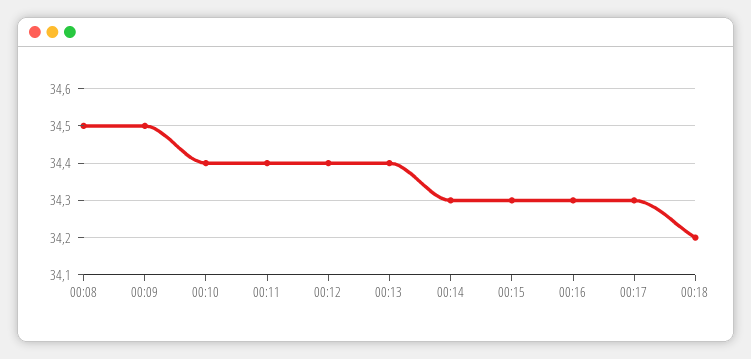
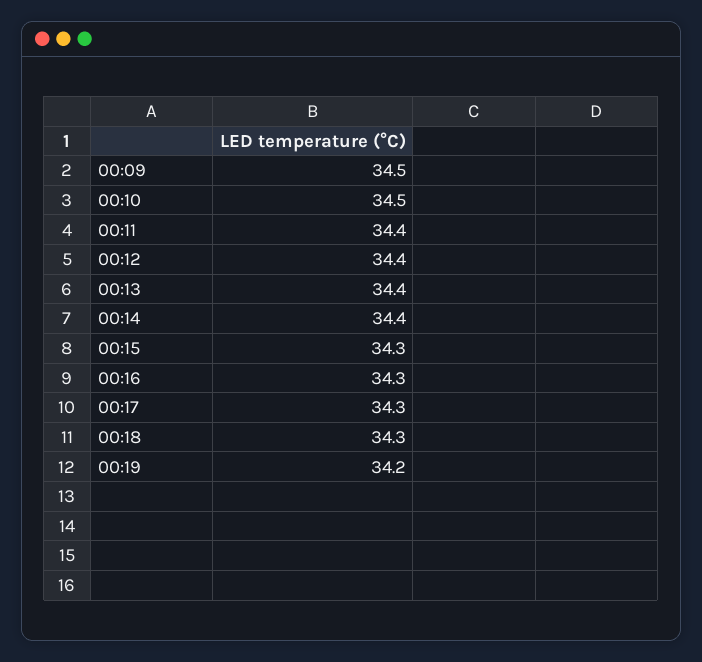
00:08: 34.5 -> none
00:10: 34.4 -> 34.5
00:14: 34.3 -> 34.4
00:18: 34.2 -> 34.3
00:19: none -> 34.2

